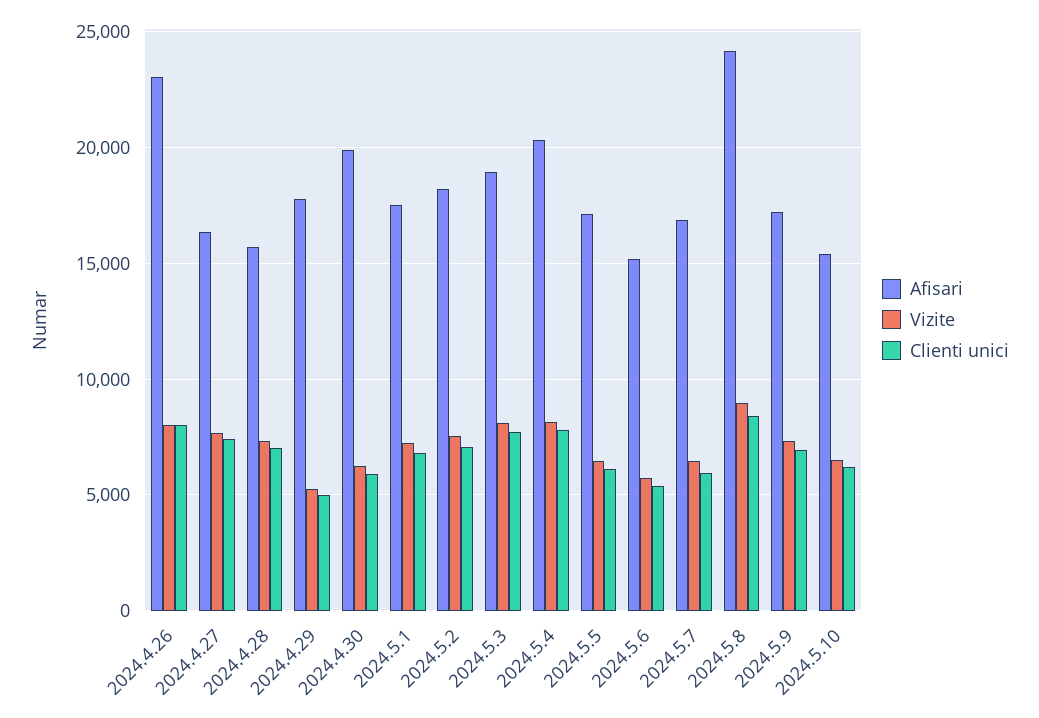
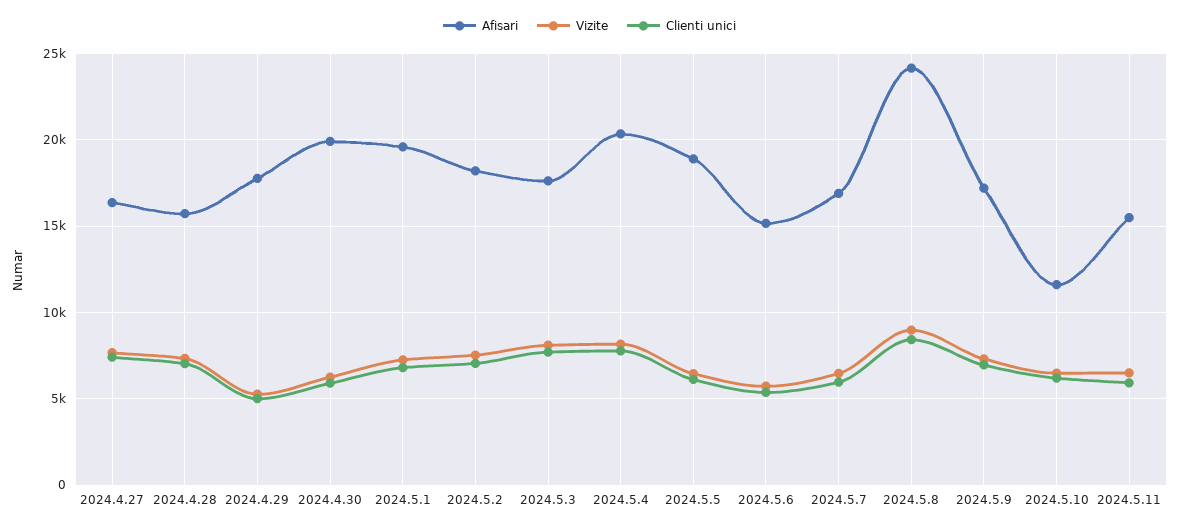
Afisari, 2024.4.26: 23000 -> none
Vizite, 2024.4.26: 8000 -> none
Clienti unici, 2024.4.26: 8000 -> none
Afisari, 2024.5.1: 17500 -> 19500
Afisari, 2024.5.3: 19000 -> 17500
Afisari, 2024.5.5: 17000 -> 19000
Afisari, 2024.5.10: 15500 -> 11500
Afisari, 2024.5.11: none -> 15500
Vizite, 2024.5.11: none -> 6500
Clienti unici, 2024.5.11: none -> 6000

